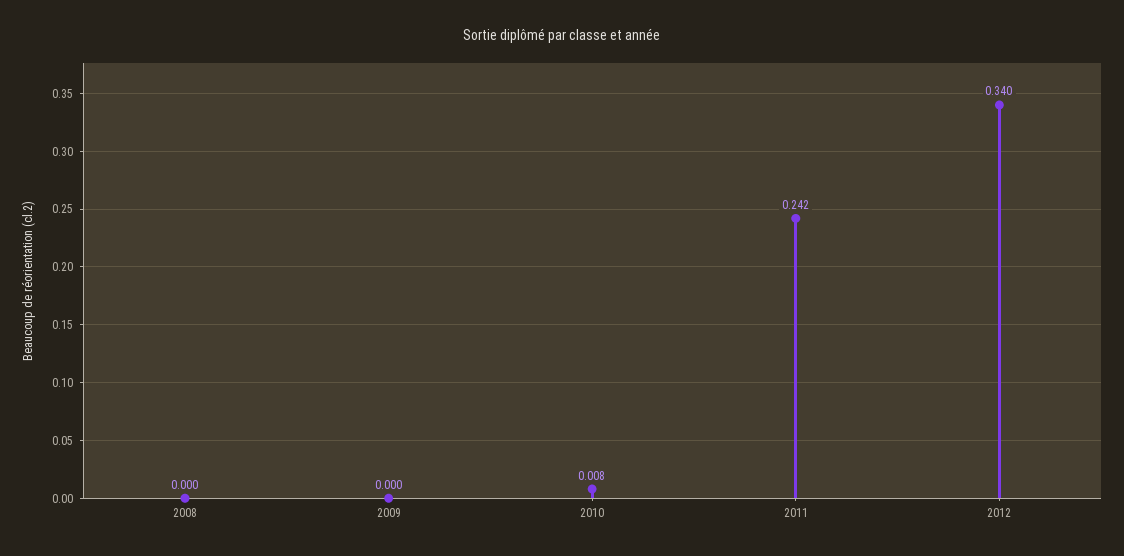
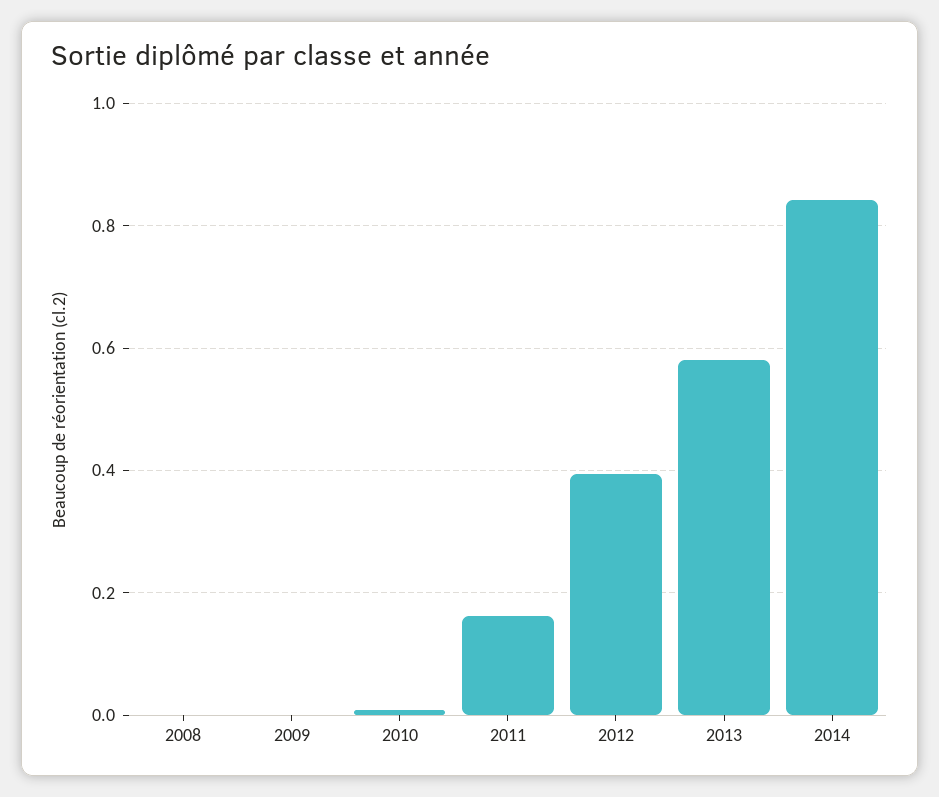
2011: 0.242 -> 0.16
2012: 0.34 -> 0.4
2013: none -> 0.58
2014: none -> 0.84

